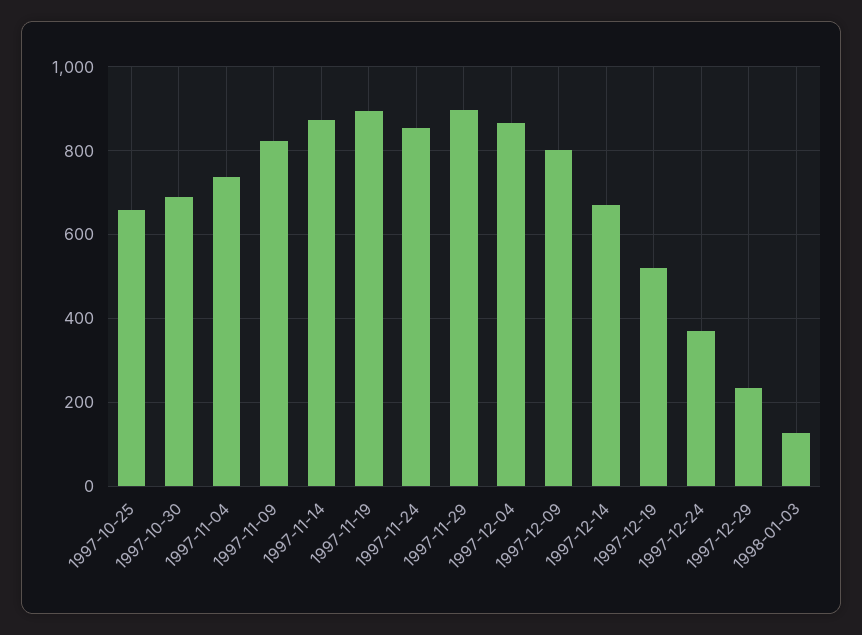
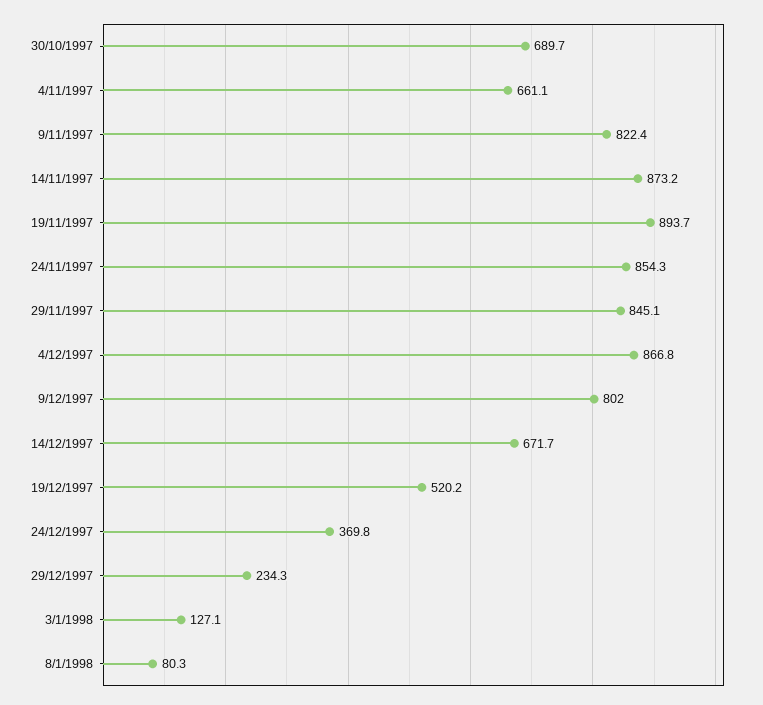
1997-10-25: 660 -> none
1997-11-04: 740 -> 661.1
1997-11-29: 900 -> 845.1
8/1/1998: none -> 80.3

